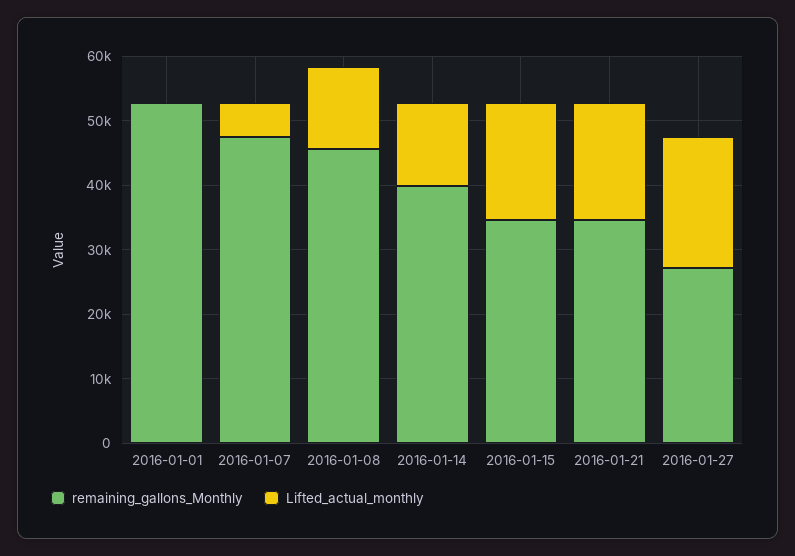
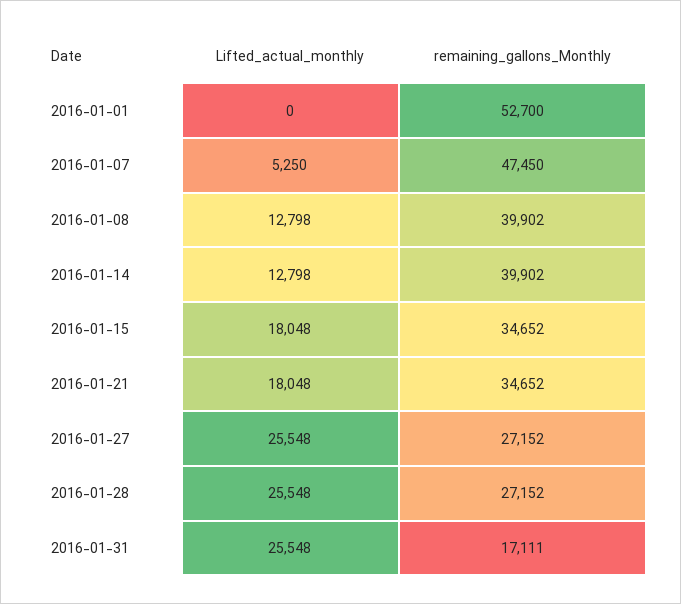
remaining_gallons_Monthly, 2016-01-08: 46000 -> 39902
Lifted_actual_monthly, 2016-01-27: 20000 -> 25548
Lifted_actual_monthly, 2016-01-28: none -> 25548
remaining_gallons_Monthly, 2016-01-28: none -> 27152
Lifted_actual_monthly, 2016-01-31: none -> 25548
remaining_gallons_Monthly, 2016-01-31: none -> 17111

